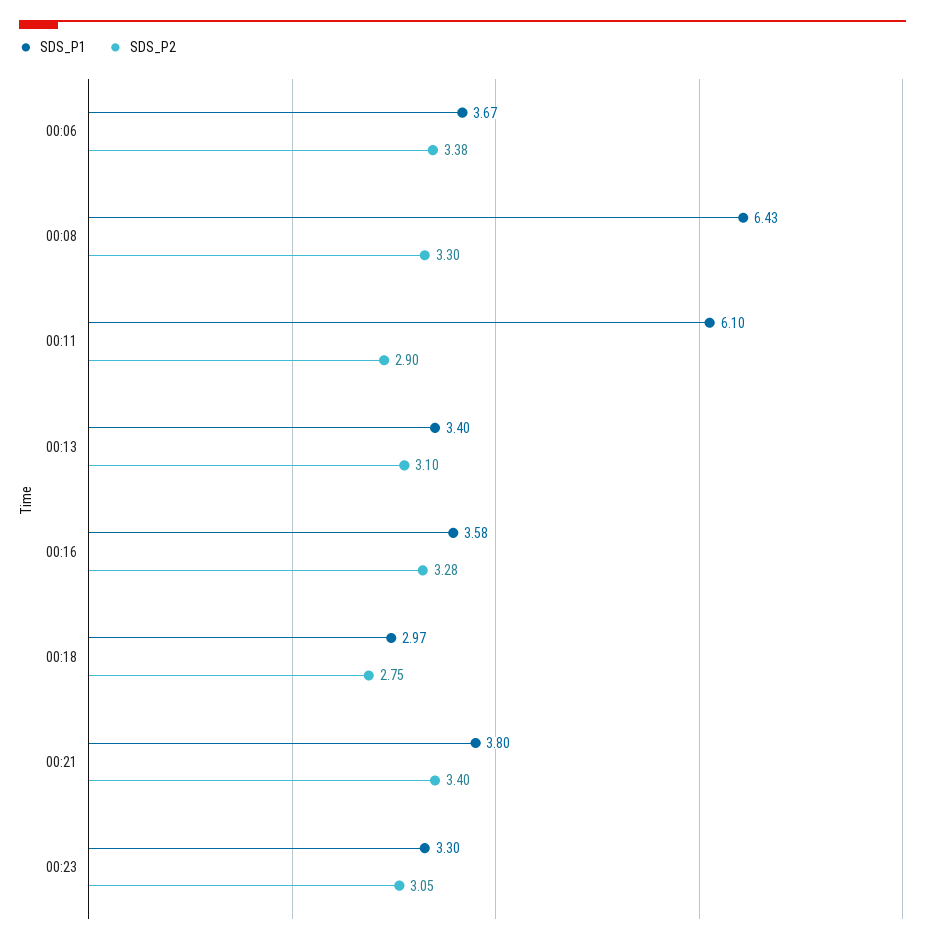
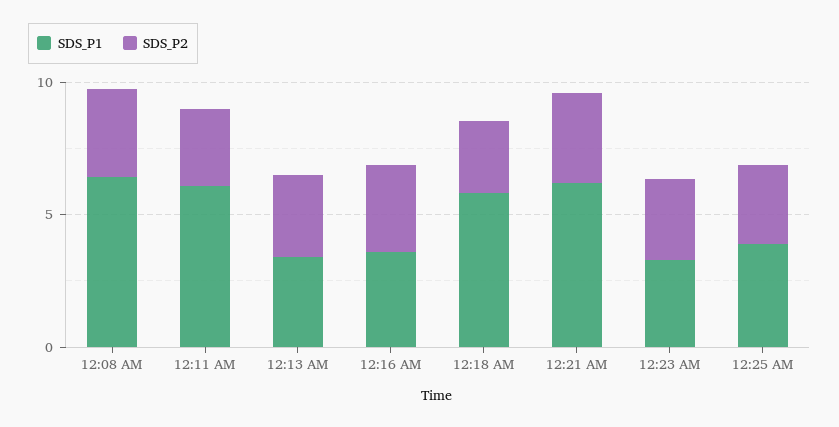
SDS_P1, 00:06: 3.67 -> none
SDS_P2, 00:06: 3.38 -> none
SDS_P1, 00:18: 2.97 -> 6
SDS_P1, 00:21: 3.8 -> 6
SDS_P1, 12:25 AM: none -> 4
SDS_P2, 12:25 AM: none -> 3

